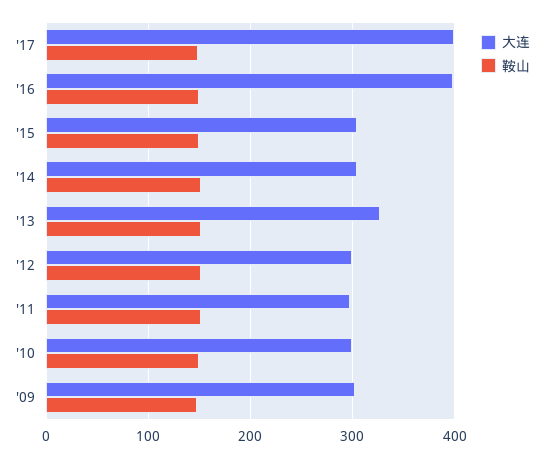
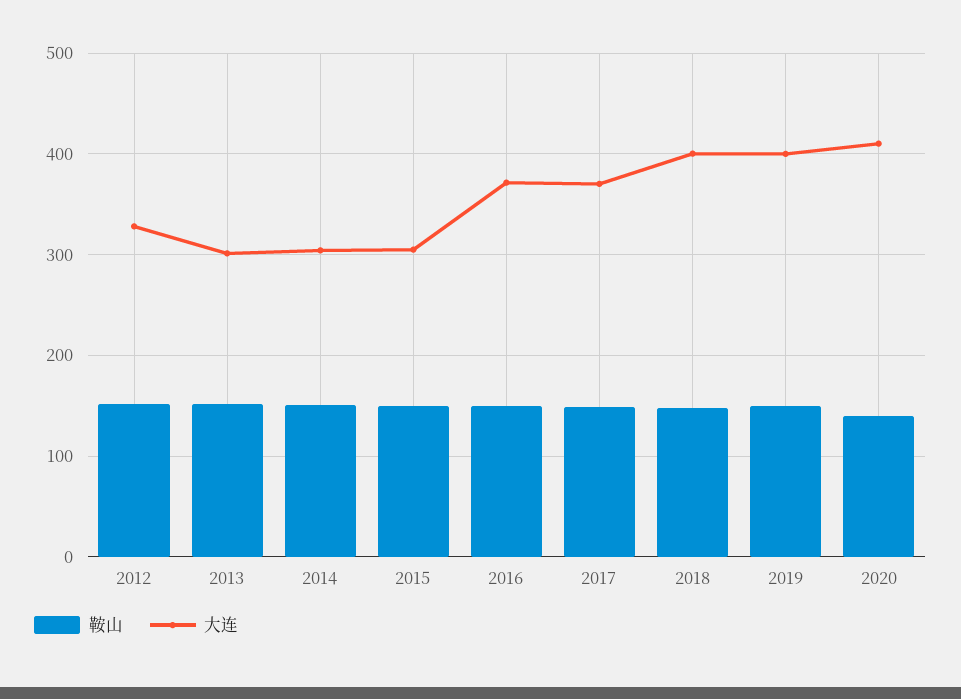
大连, '17: 400 -> 370
大连, '16: 400 -> 370
大连, '13: 330 -> 300
大连, '12: 300 -> 330
大连, '11: 300 -> none
鞍山, '11: 150 -> none
大连, '10: 300 -> none
鞍山, '10: 150 -> none
大连, '09: 300 -> none
鞍山, '09: 150 -> none
鞍山, 2018: none -> 150
大连, 2018: none -> 400
鞍山, 2019: none -> 150
大连, 2019: none -> 400
鞍山, 2020: none -> 140
大连, 2020: none -> 410

